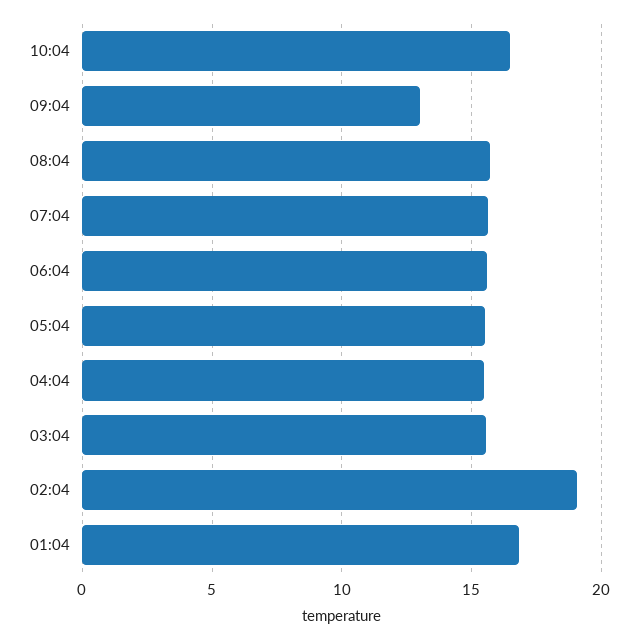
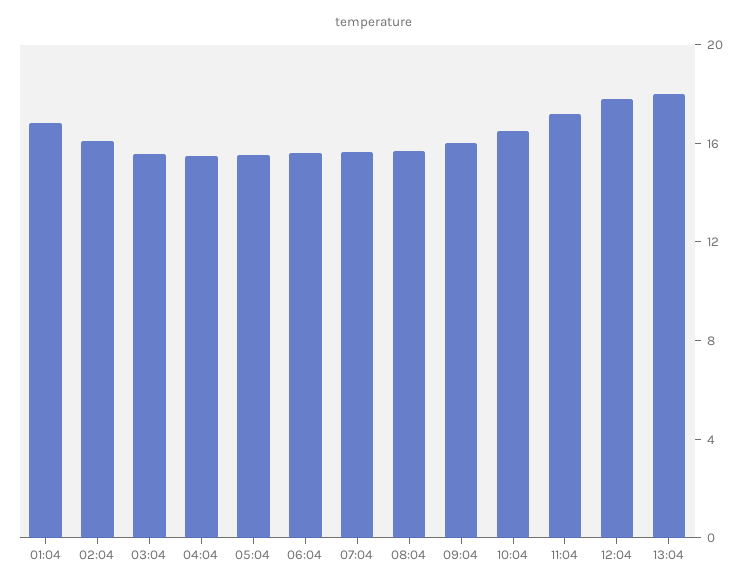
09:04: 13 -> 16
02:04: 19 -> 16
11:04: none -> 17
12:04: none -> 18
13:04: none -> 18

